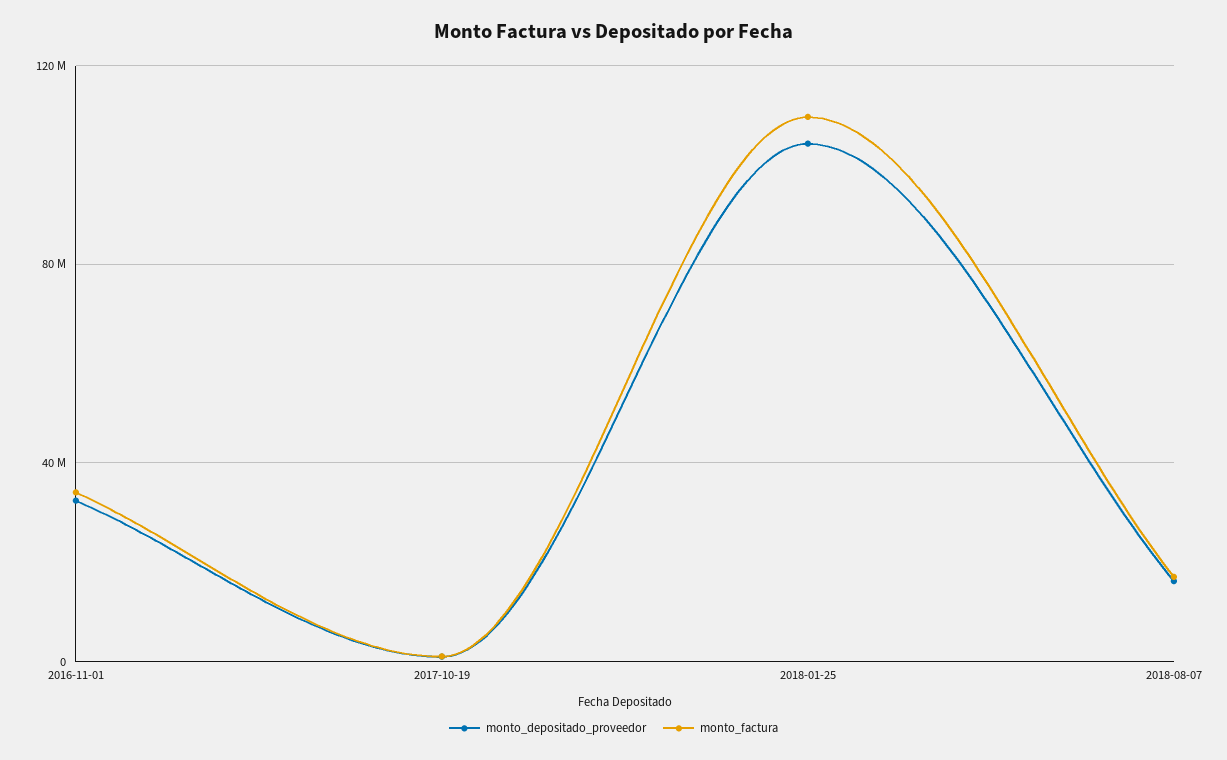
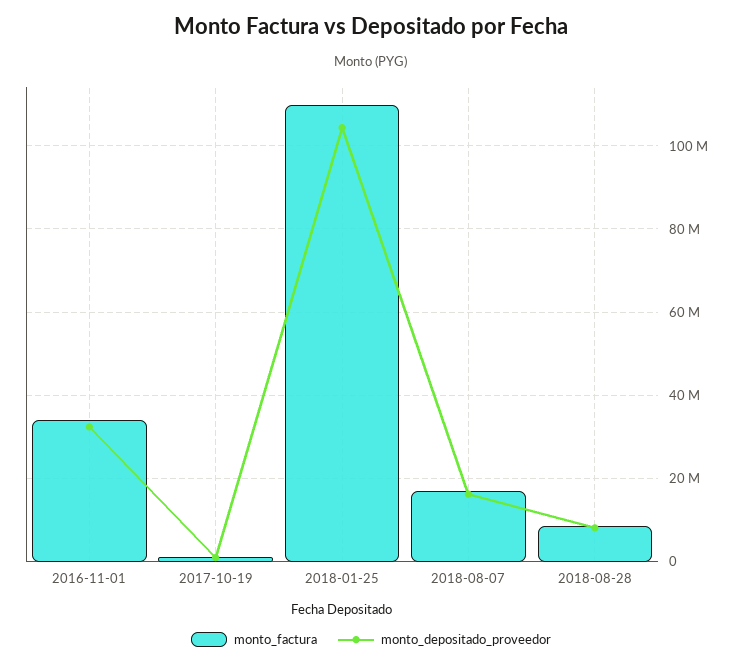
monto_factura, 2018-08-28: none -> 8000000
monto_depositado_proveedor, 2018-08-28: none -> 8000000

